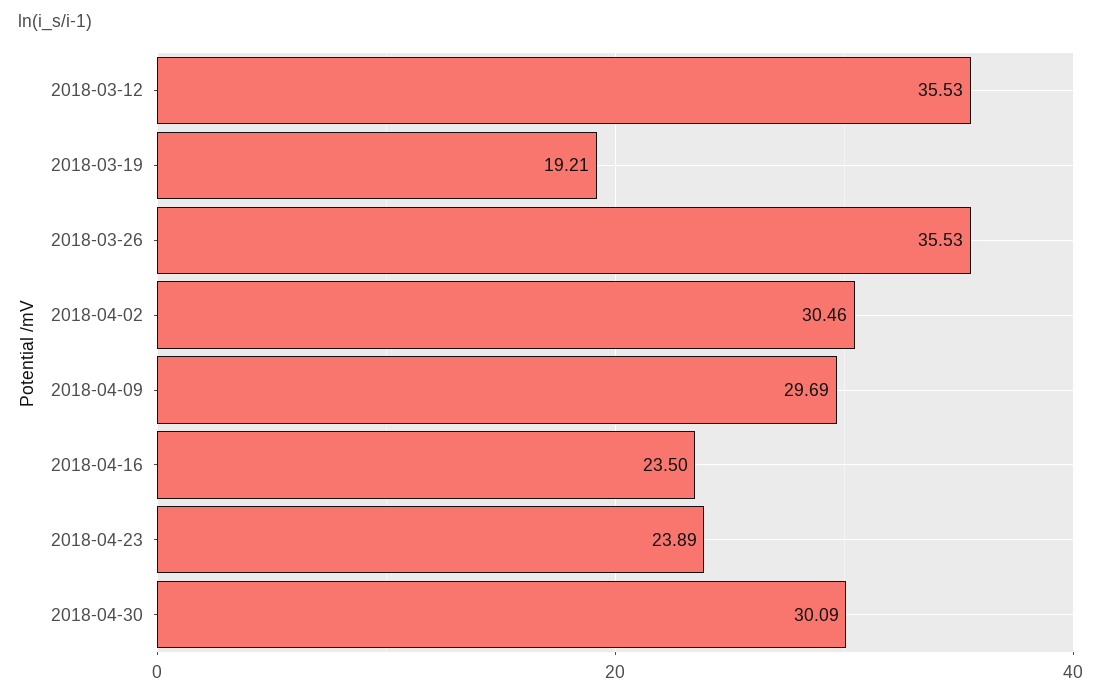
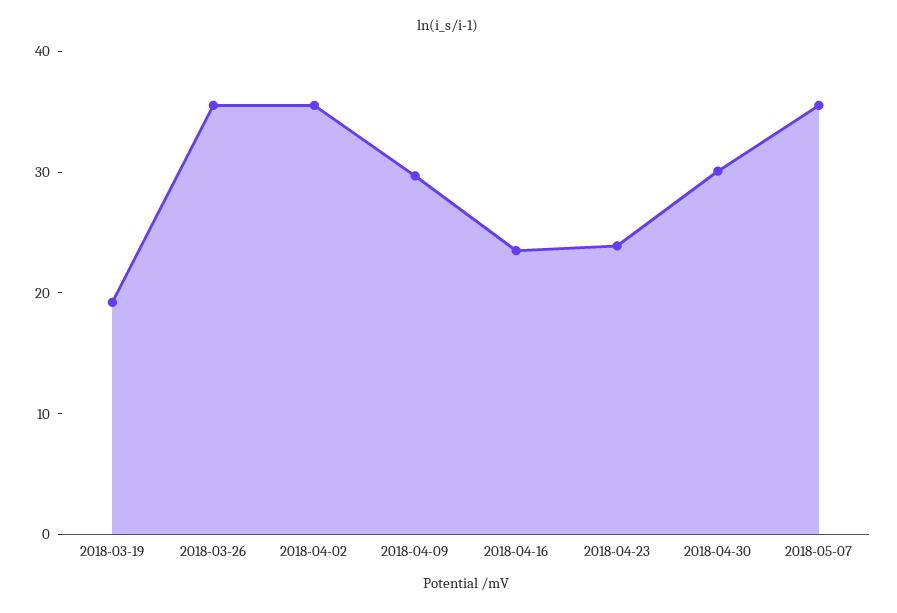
2018-03-12: 35.53 -> none
2018-04-02: 30.46 -> 36
2018-05-07: none -> 36

